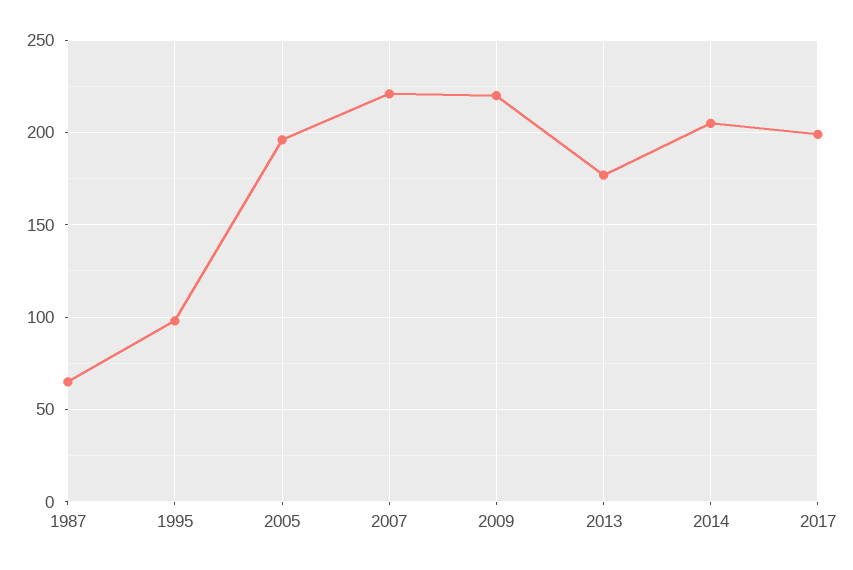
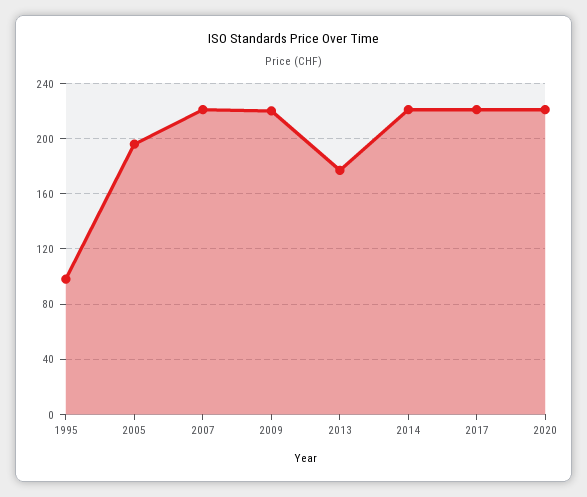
1987: 65 -> none
2014: 205 -> 220
2017: 200 -> 220
2020: none -> 220

